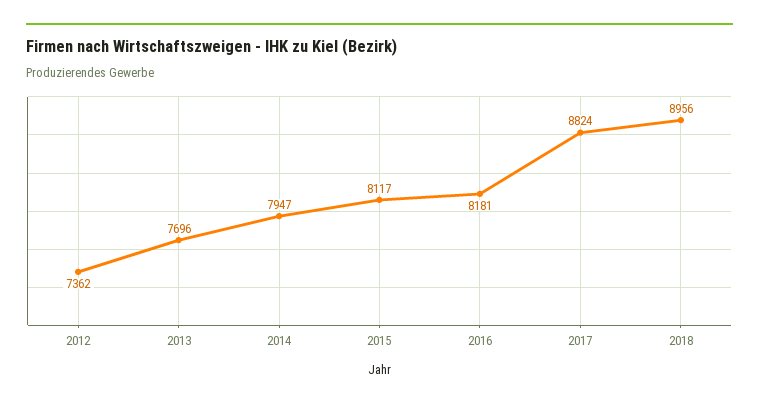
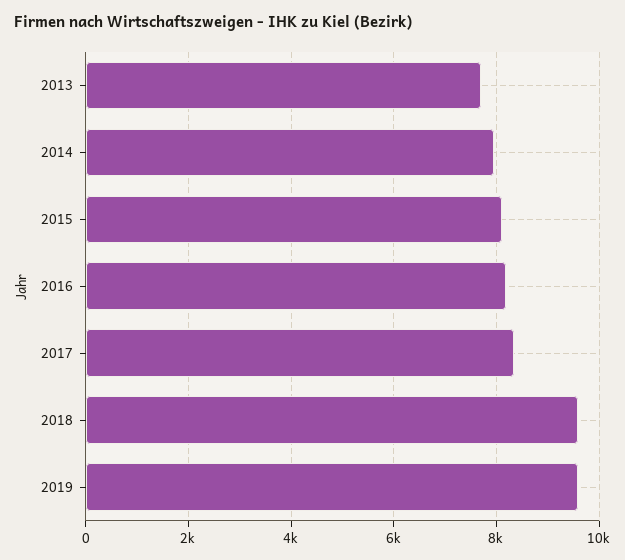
2012: 7362 -> none
2017: 8824 -> 8400
2018: 8956 -> 9600
2019: none -> 9600

